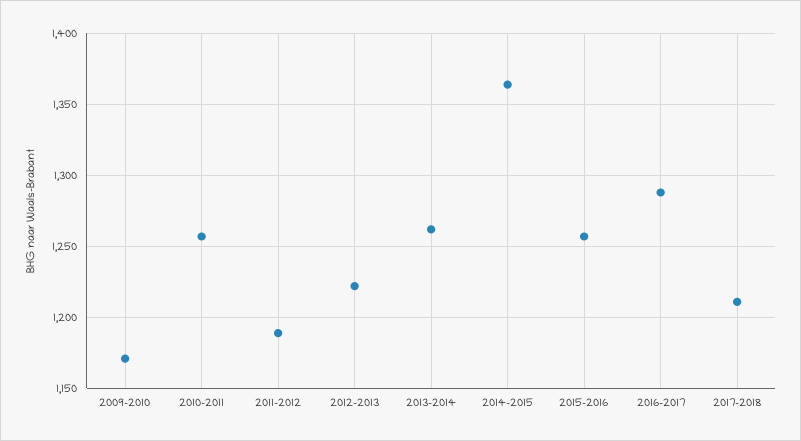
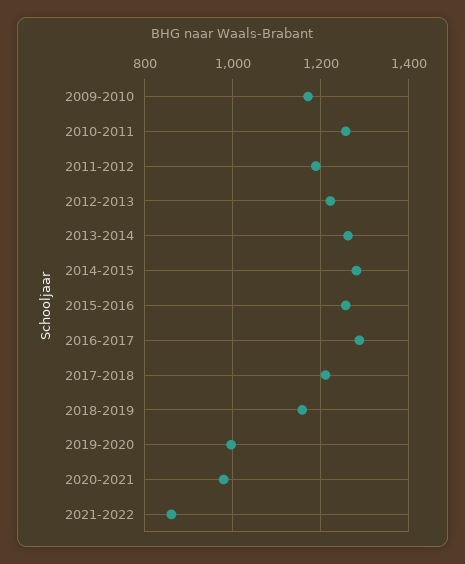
2014-2015: 1365 -> 1280
2018-2019: none -> 1160
2019-2020: none -> 1000
2020-2021: none -> 980
2021-2022: none -> 860

